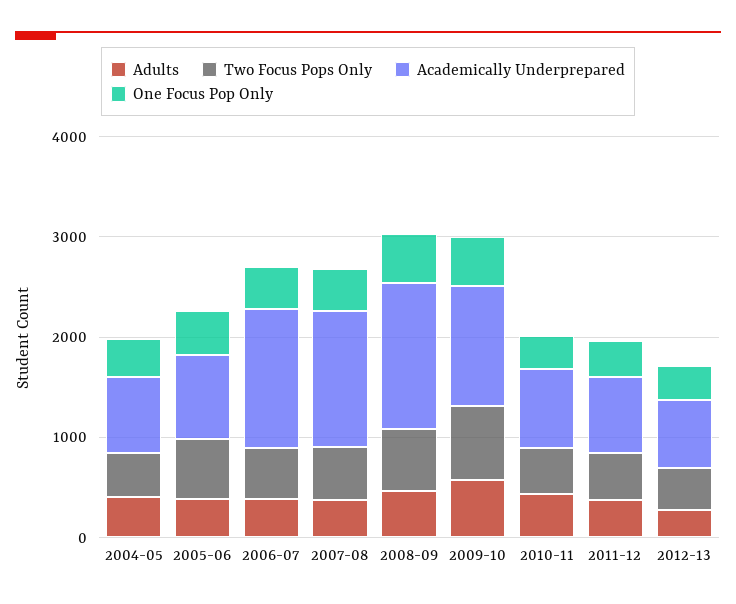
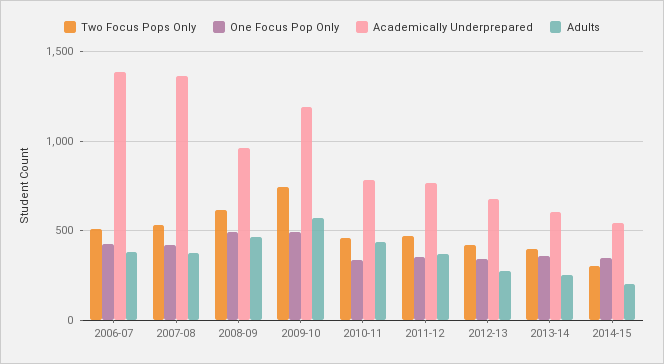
Adults, 2004-05: 400 -> none
Two Focus Pops Only, 2004-05: 400 -> none
Academically Underprepared, 2004-05: 800 -> none
One Focus Pop Only, 2004-05: 400 -> none
Adults, 2005-06: 400 -> none
Two Focus Pops Only, 2005-06: 600 -> none
Academically Underprepared, 2005-06: 800 -> none
One Focus Pop Only, 2005-06: 400 -> none
Academically Underprepared, 2008-09: 1400 -> 950
Two Focus Pops Only, 2013-14: none -> 400
One Focus Pop Only, 2013-14: none -> 350
Academically Underprepared, 2013-14: none -> 600
Adults, 2013-14: none -> 250
Two Focus Pops Only, 2014-15: none -> 300
One Focus Pop Only, 2014-15: none -> 350
Academically Underprepared, 2014-15: none -> 550
Adults, 2014-15: none -> 200

